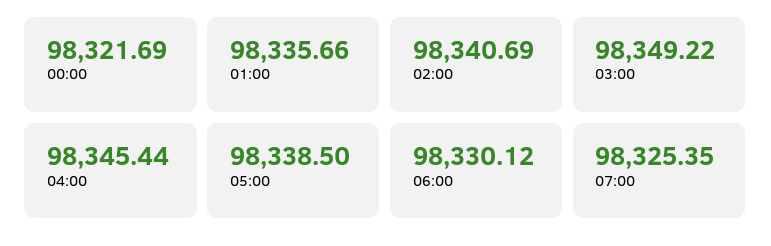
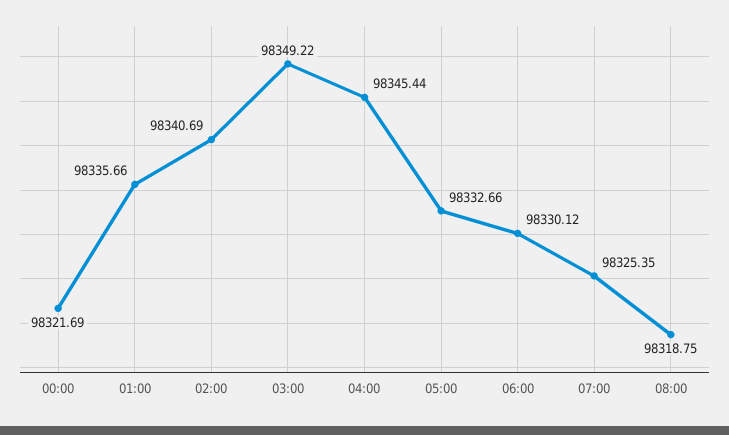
05:00: 98338.5 -> 98332.66
08:00: none -> 98318.75

